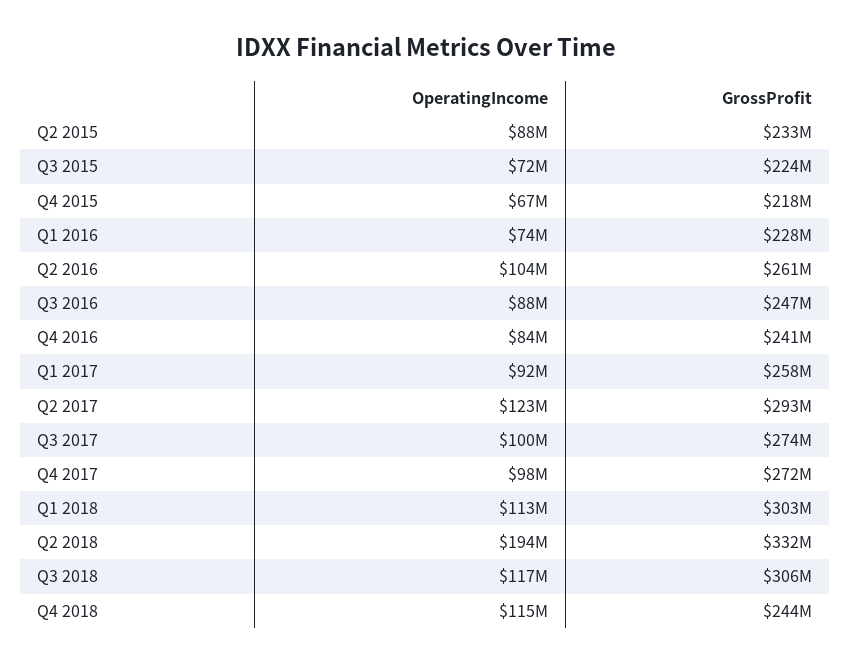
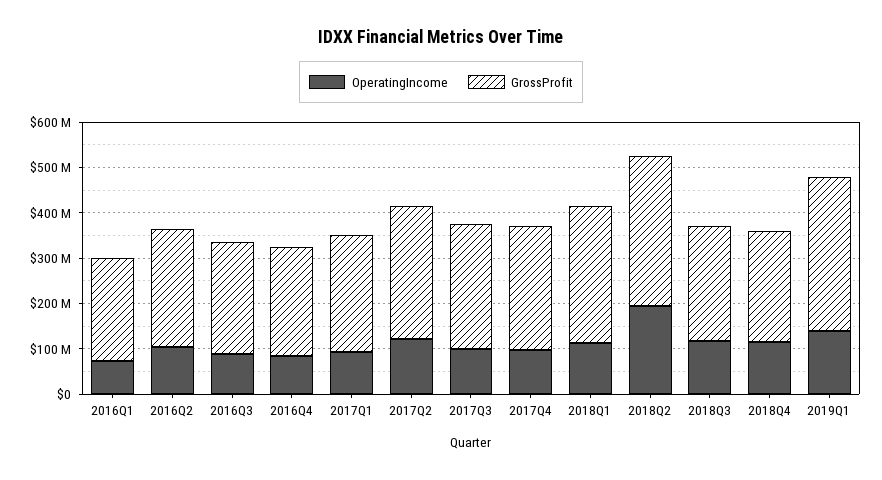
OperatingIncome, Q2 2015: 88000000 -> none
GrossProfit, Q2 2015: 233000000 -> none
OperatingIncome, Q3 2015: 72000000 -> none
GrossProfit, Q3 2015: 224000000 -> none
OperatingIncome, Q4 2015: 67000000 -> none
GrossProfit, Q4 2015: 218000000 -> none
GrossProfit, Q3 2018: 306000000 -> 260000000
OperatingIncome, 2019Q1: none -> 140000000
GrossProfit, 2019Q1: none -> 340000000

